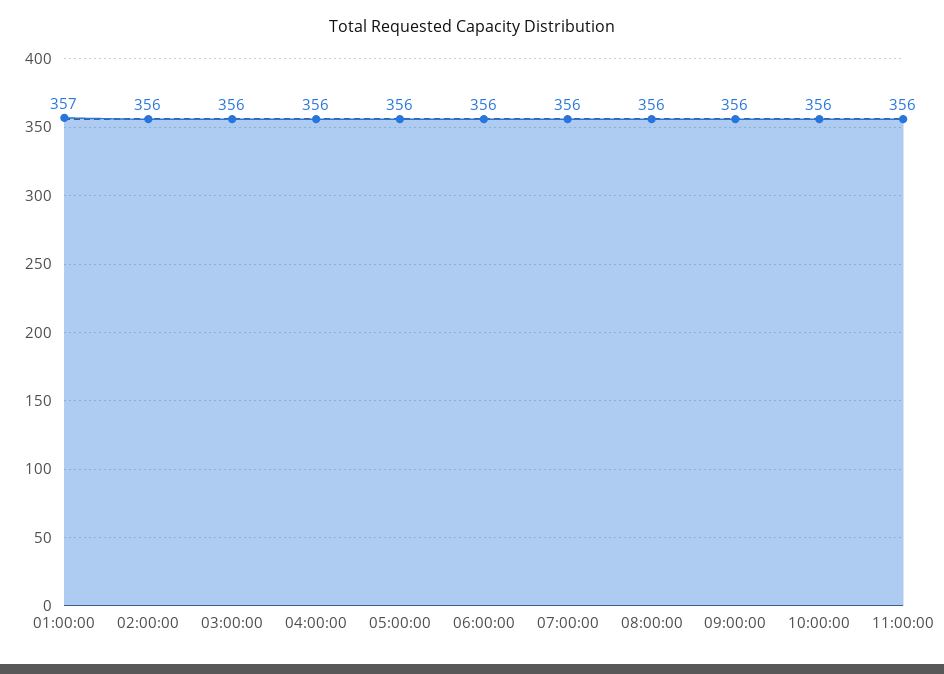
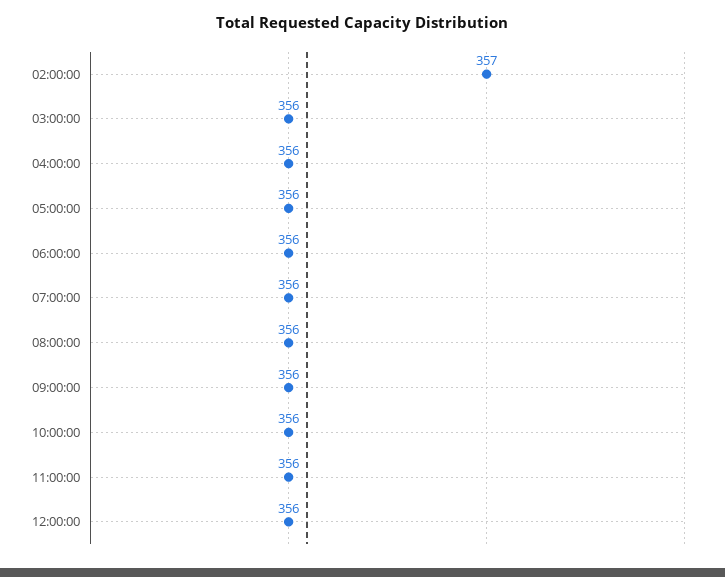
01:00:00: 357 -> none
02:00:00: 356 -> 357
12:00:00: none -> 356

